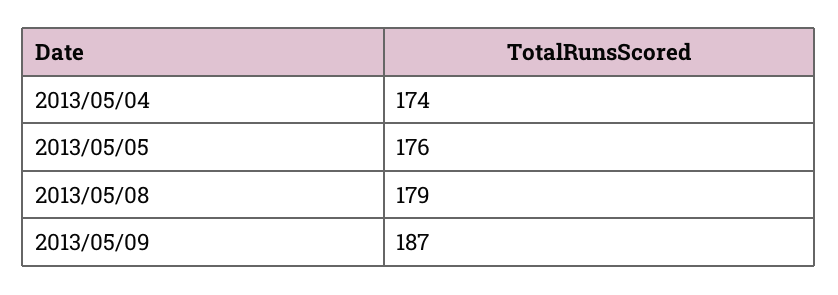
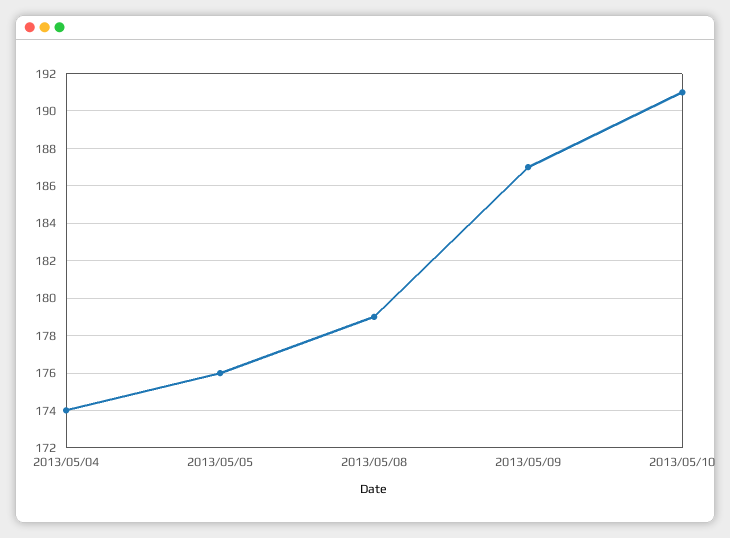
2013/05/10: none -> 191

